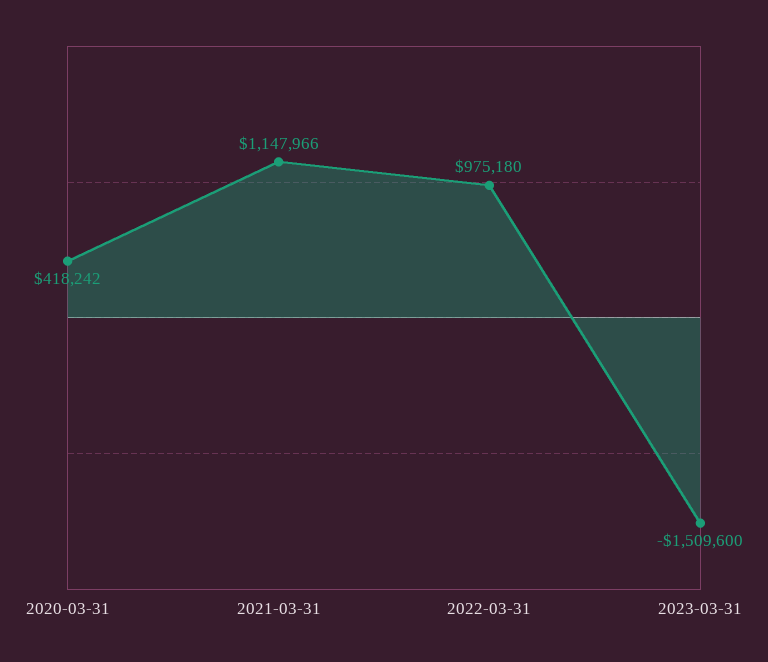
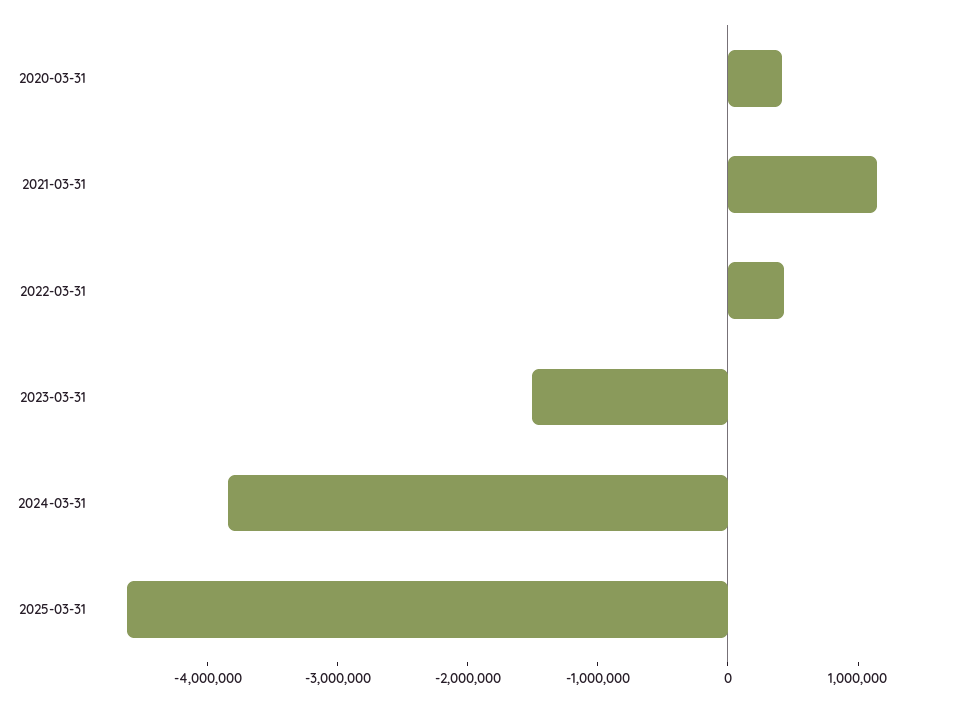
2022-03-31: 975180 -> 400000
2024-03-31: none -> -3800000
2025-03-31: none -> -4600000

